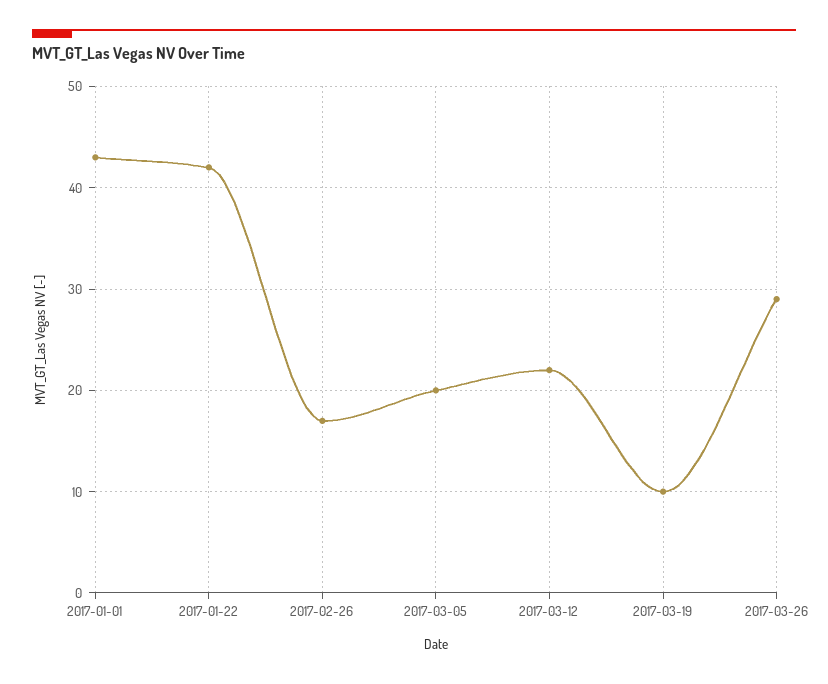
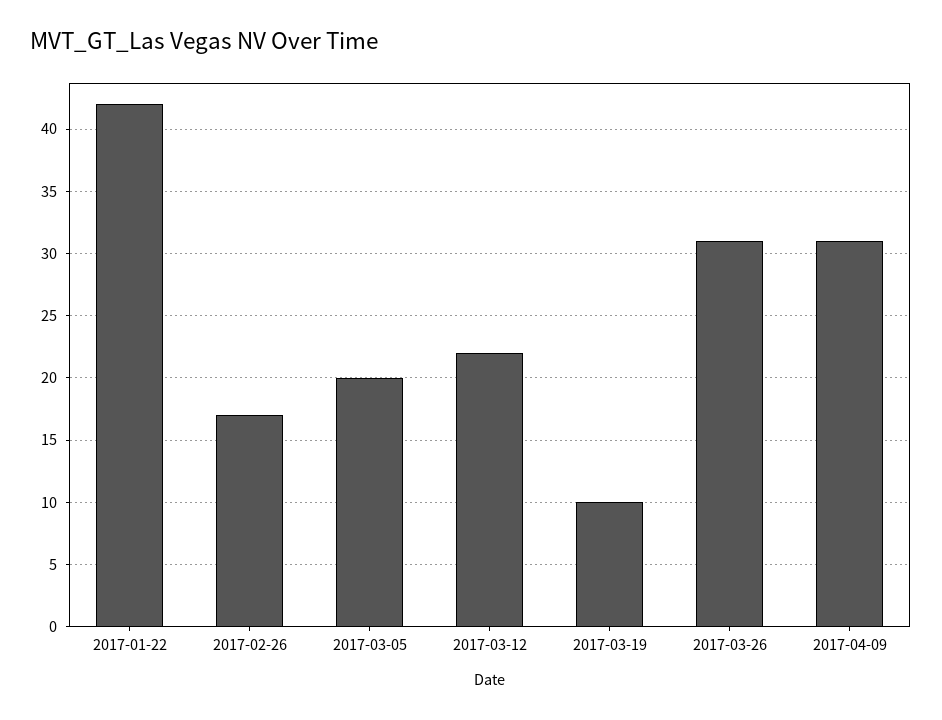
2017-01-01: 43 -> none
2017-03-26: 29 -> 31
2017-04-09: none -> 31

